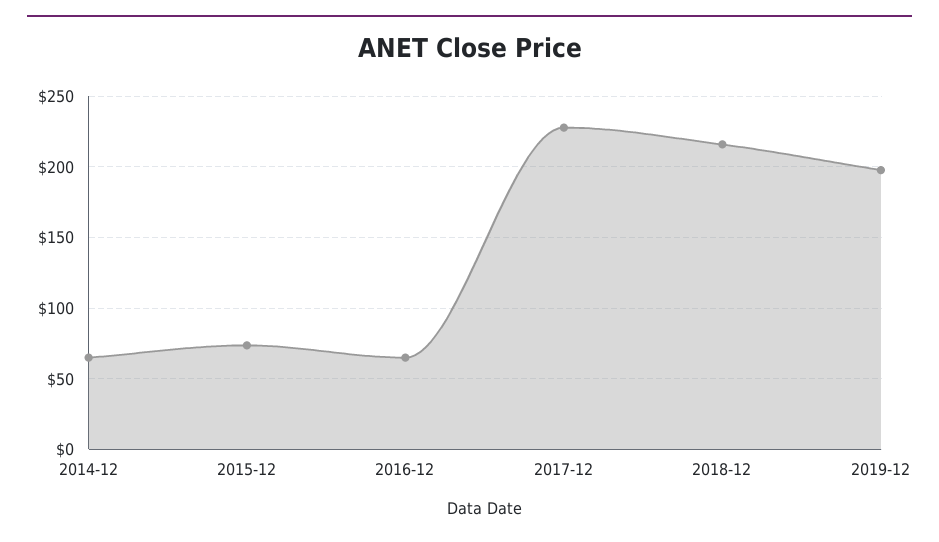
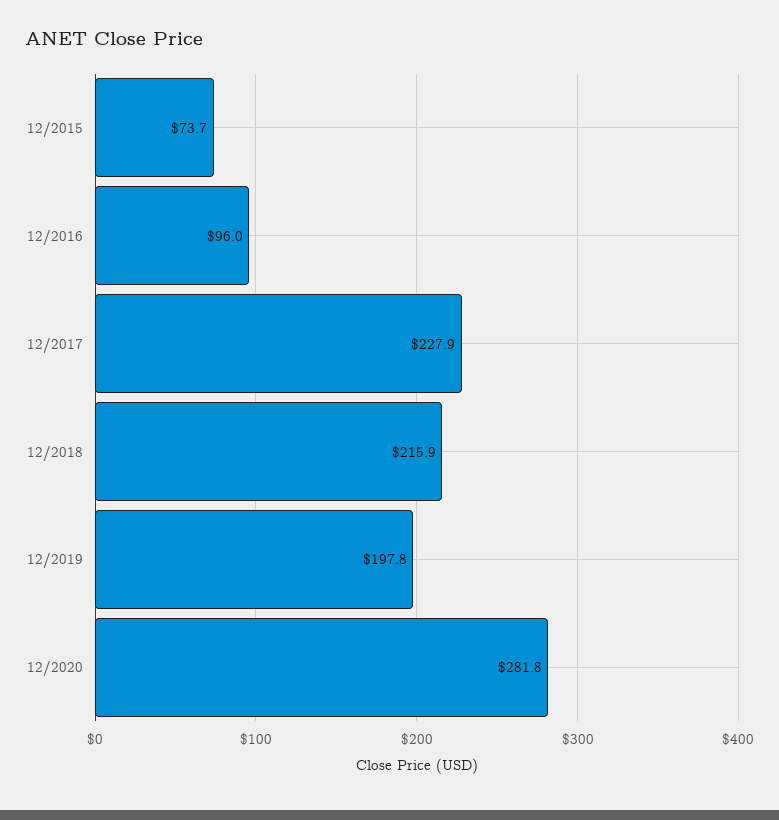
2014-12: 65 -> none
2016-12: 65 -> 96
12/2020: none -> 281.8

